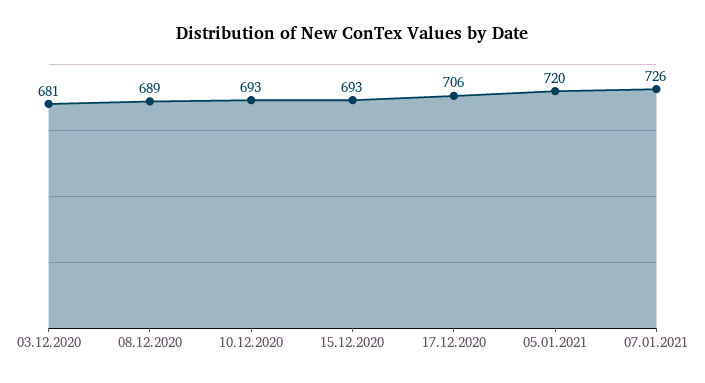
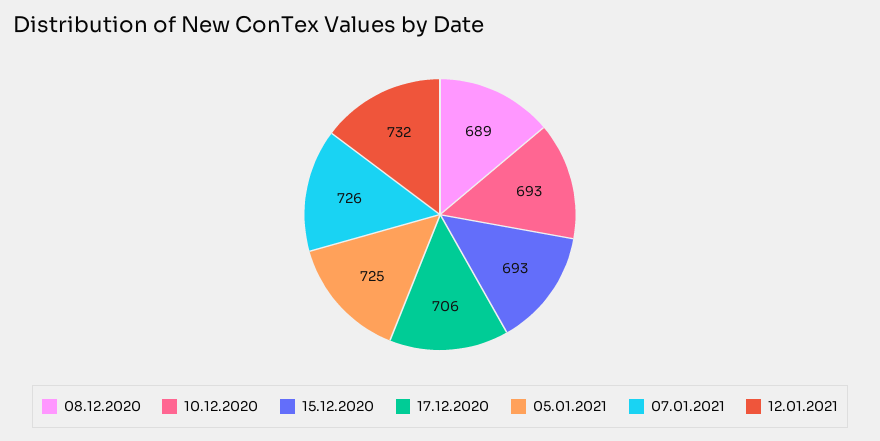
03.12.2020: 681 -> none
05.01.2021: 720 -> 725
12.01.2021: none -> 732

